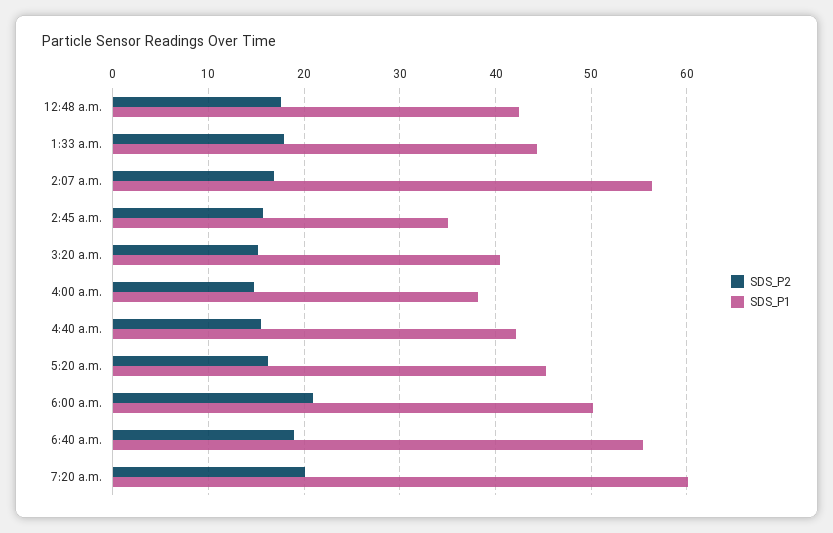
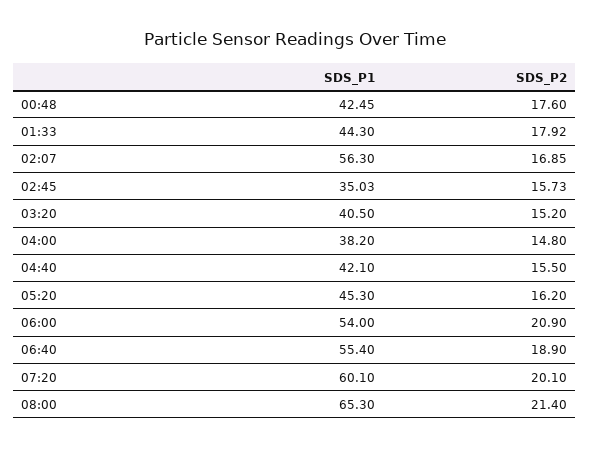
SDS_P1, 6:00 a.m.: 50 -> 54
SDS_P1, 08:00: none -> 65.3
SDS_P2, 08:00: none -> 21.4

